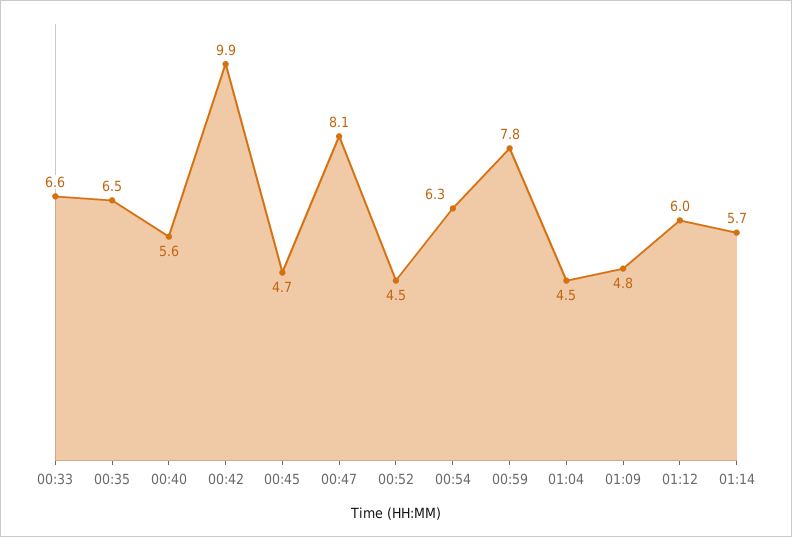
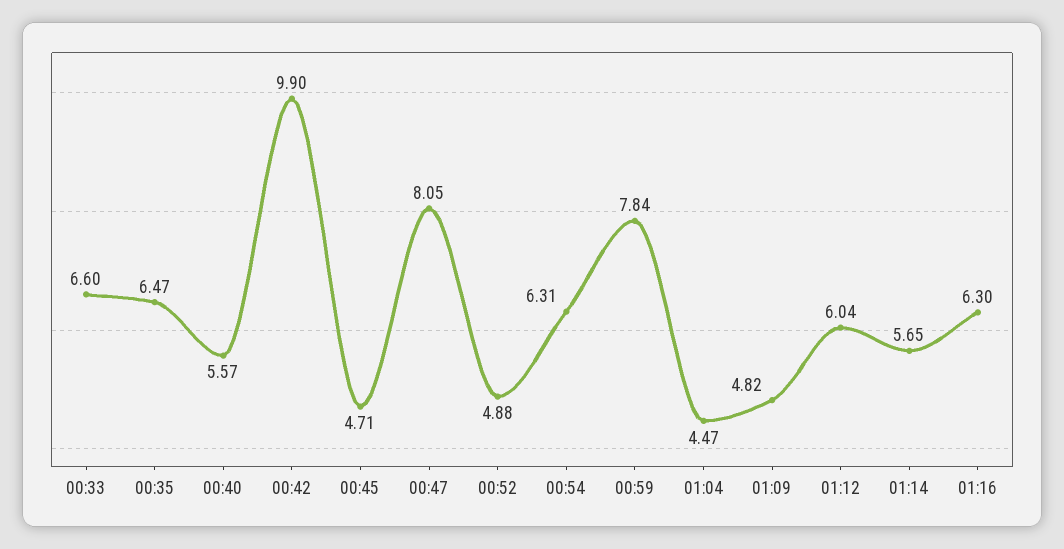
00:52: 4.5 -> 4.88
01:16: none -> 6.3

